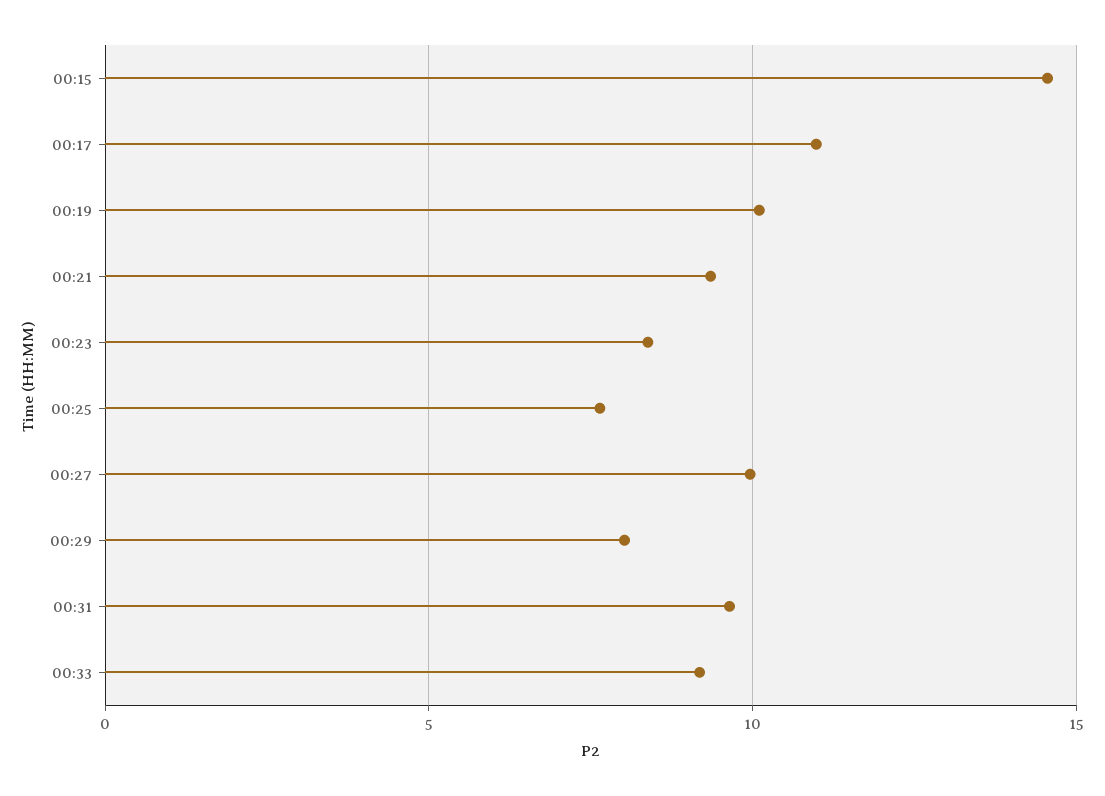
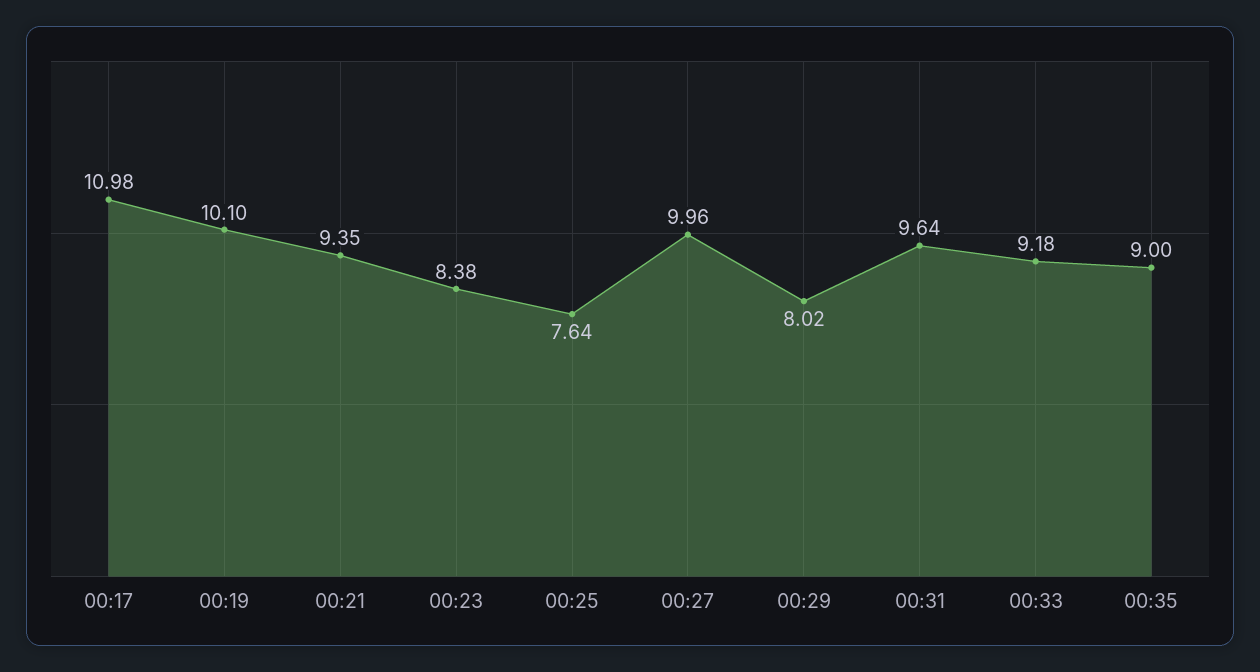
00:15: 14.5 -> none
00:35: none -> 9

